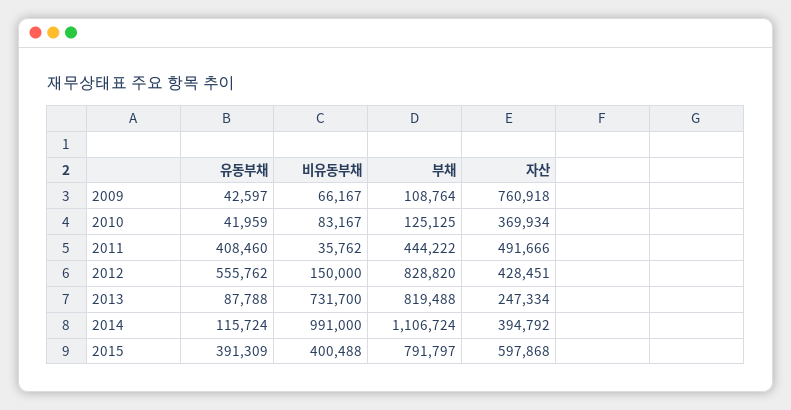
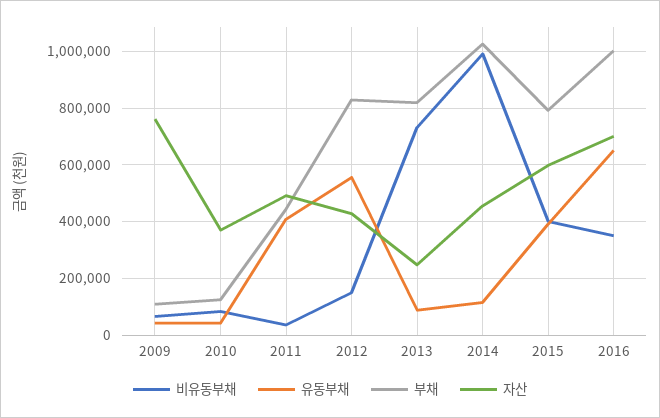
부채, 2014: 1106724 -> 1025000
자산, 2014: 394792 -> 450000
비유동부채, 2016: none -> 350000
유동부채, 2016: none -> 650000
부채, 2016: none -> 1000000
자산, 2016: none -> 700000

